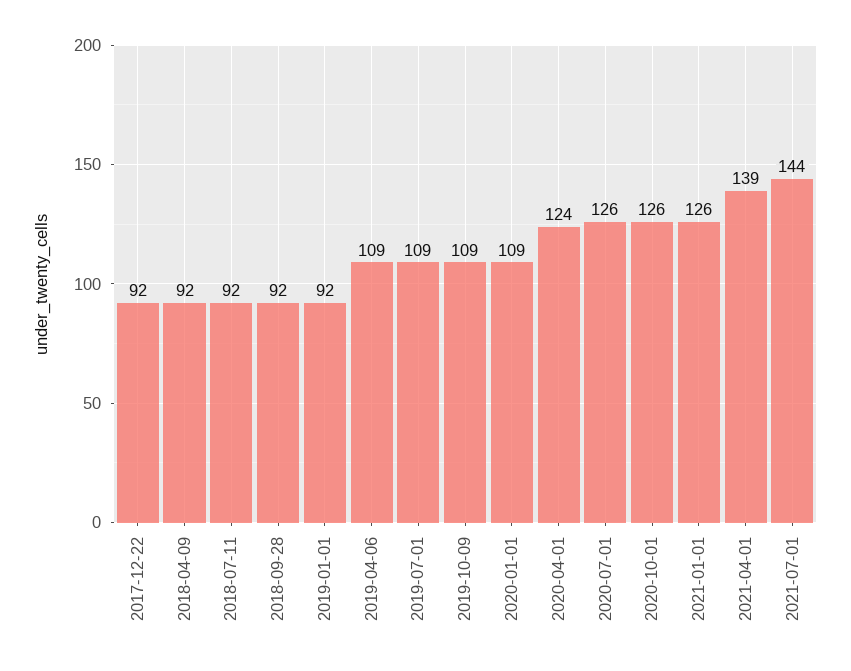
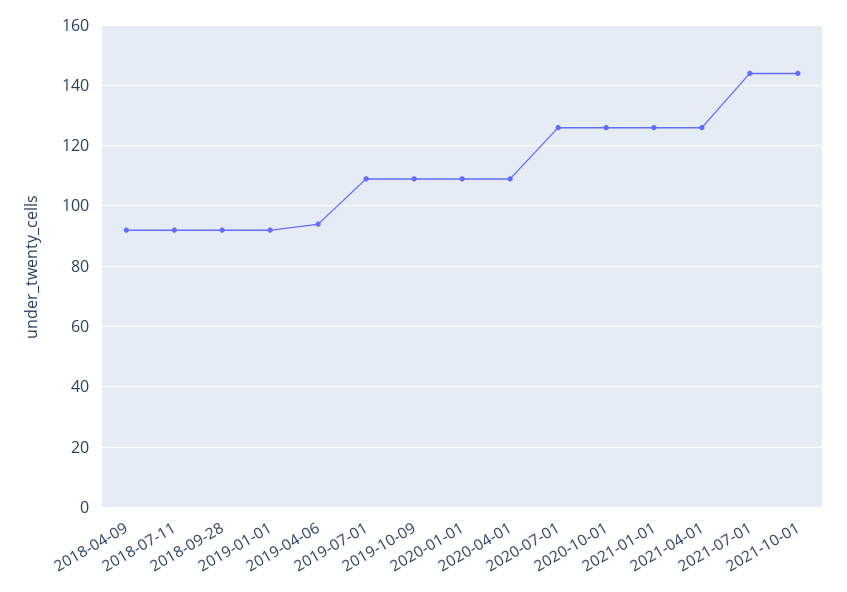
2017-12-22: 92 -> none
2019-04-06: 109 -> 95
2020-04-01: 124 -> 110
2021-04-01: 139 -> 125
2021-10-01: none -> 145

